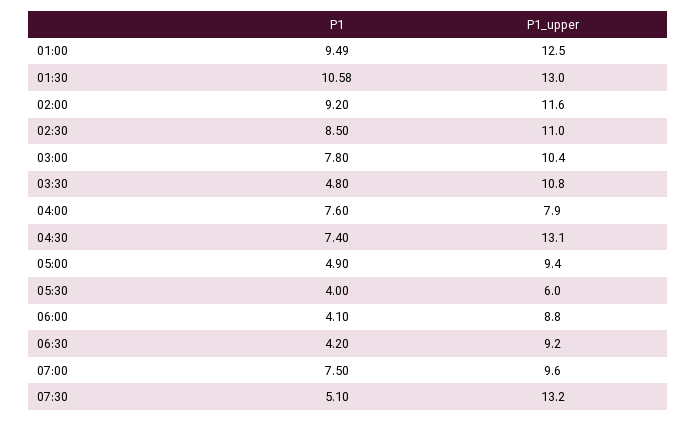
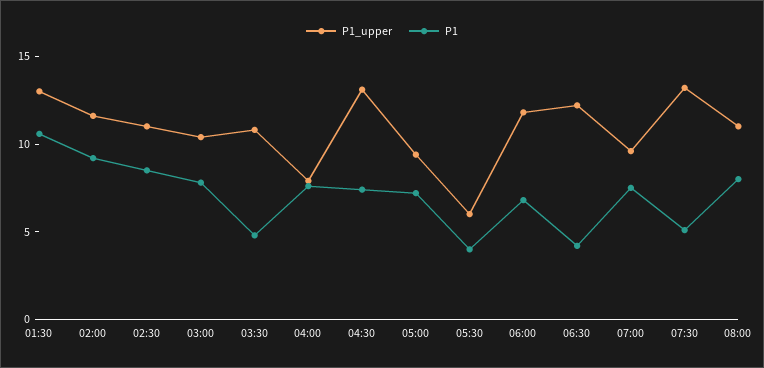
P1, 01:00: 9.49 -> none
P1_upper, 01:00: 12.5 -> none
P1, 05:00: 4.9 -> 7
P1, 06:00: 4.1 -> 7
P1_upper, 06:00: 8.8 -> 12
P1_upper, 06:30: 9.2 -> 12
P1_upper, 08:00: none -> 11
P1, 08:00: none -> 8

